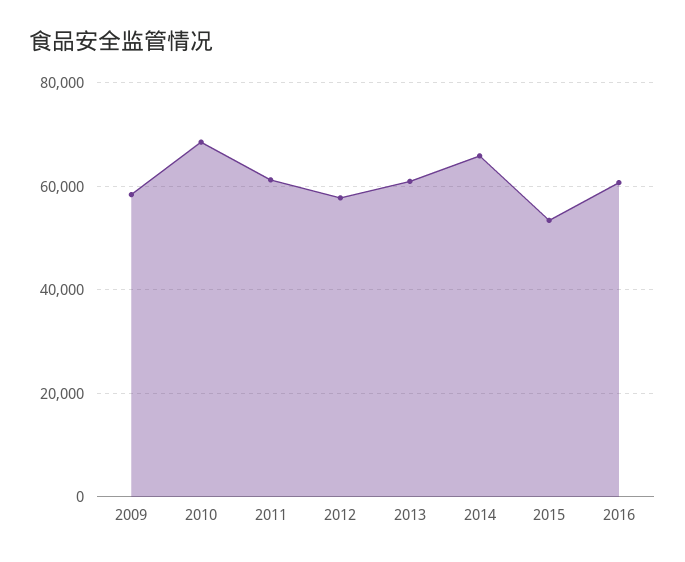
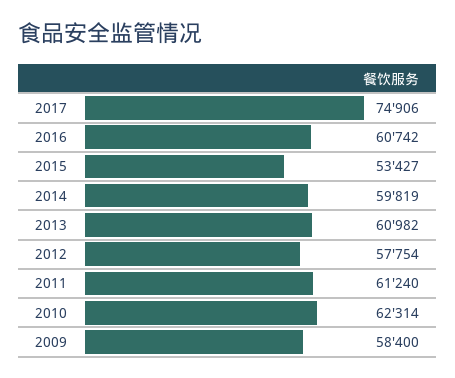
2010: 68000 -> 62314
2014: 66000 -> 59819
2017: none -> 74906

